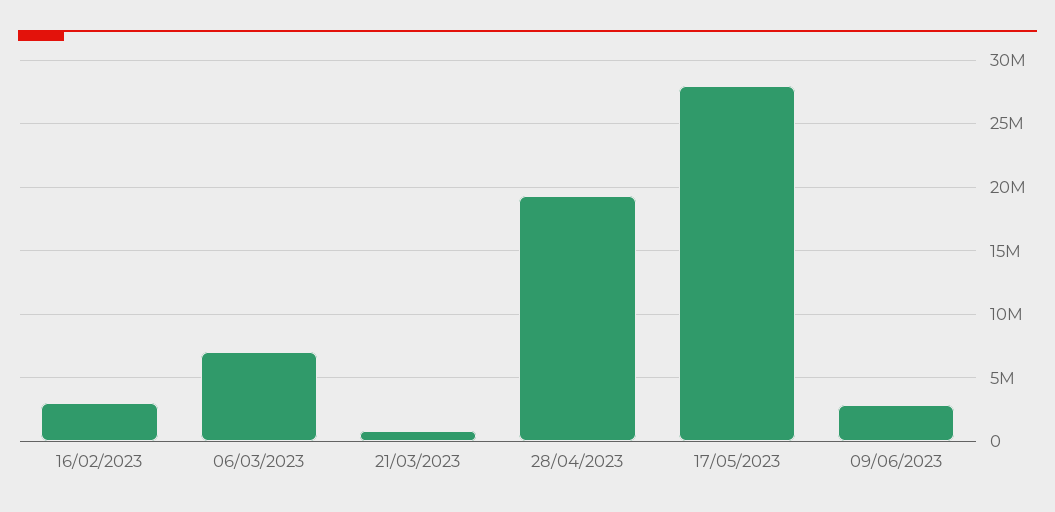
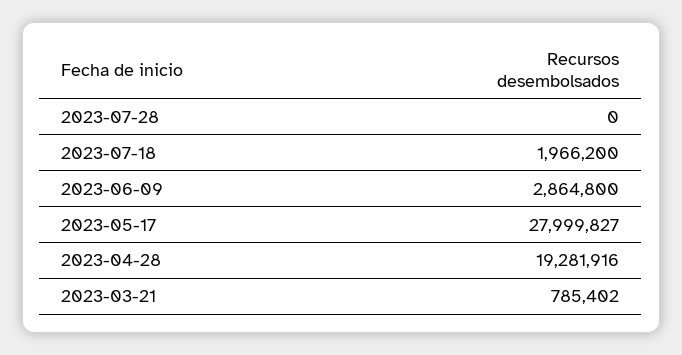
16/02/2023: 3000000 -> none
06/03/2023: 7000000 -> none
2023-07-28: none -> 0
2023-07-18: none -> 1966200

